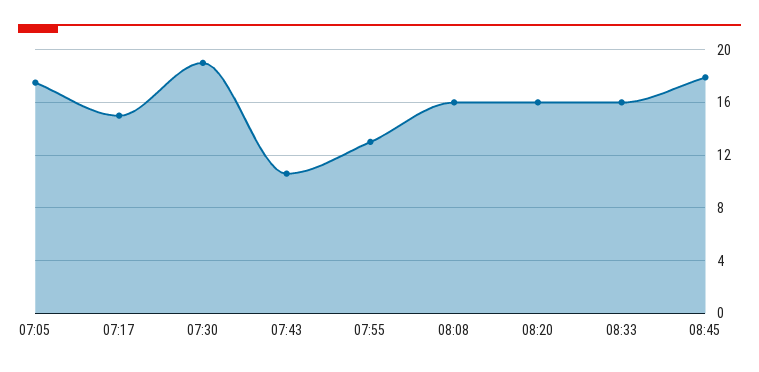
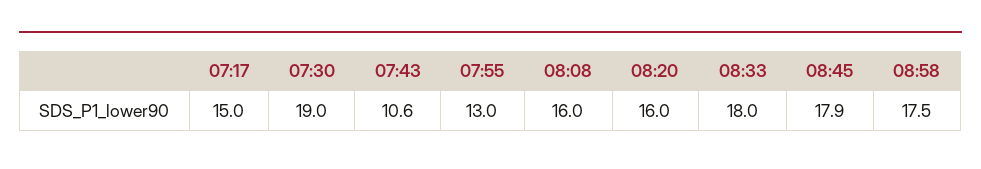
07:05: 17.5 -> none
08:33: 16 -> 18
08:58: none -> 17.5

